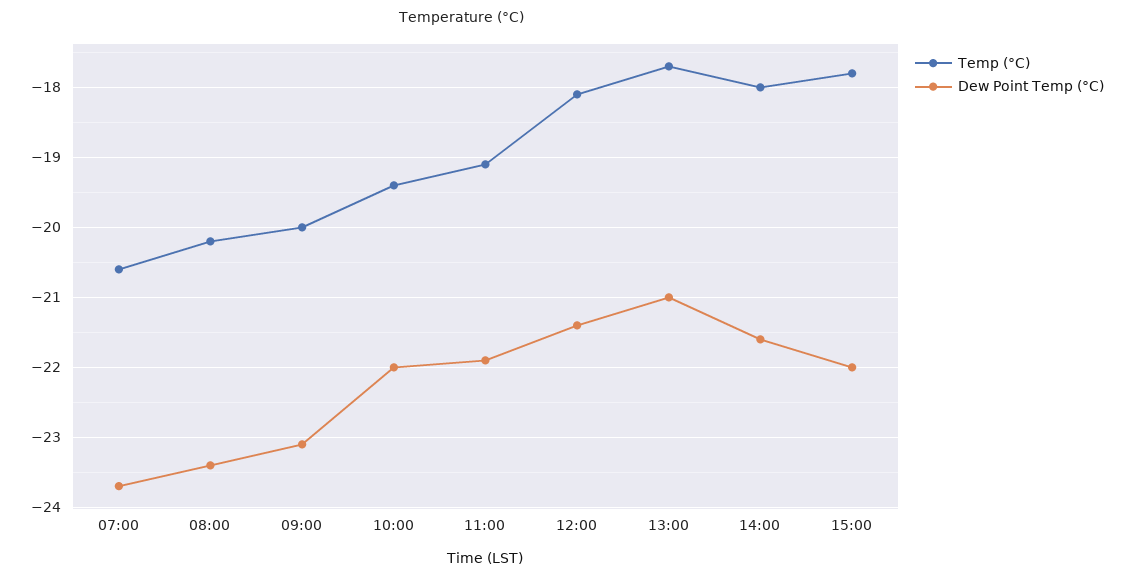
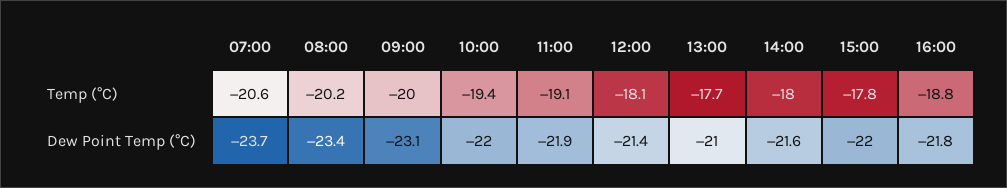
Temp (°C), 16:00: none -> -18.8
Dew Point Temp (°C), 16:00: none -> -21.8

